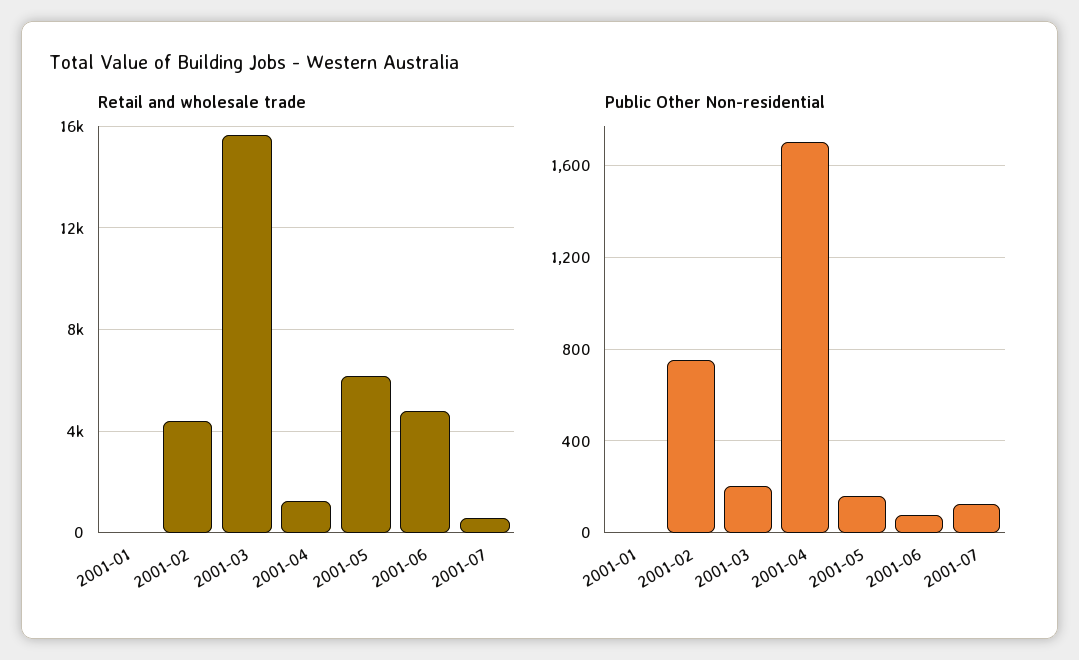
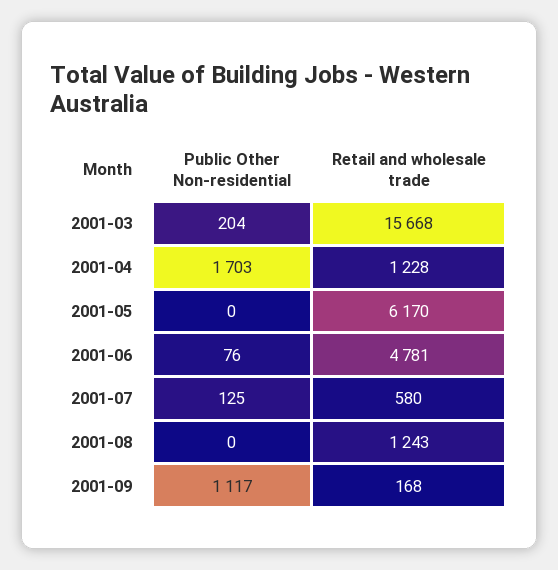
Retail and wholesale trade, 2001-01: 0 -> none
Retail and wholesale trade, 2001-02: 4500 -> none
Public Other Non-residential, 2001-01: 0 -> none
Public Other Non-residential, 2001-02: 750 -> none
Public Other Non-residential, 2001-05: 150 -> 0
Public Other Non-residential, 2001-08: none -> 0
Retail and wholesale trade, 2001-08: none -> 1243
Public Other Non-residential, 2001-09: none -> 1117
Retail and wholesale trade, 2001-09: none -> 168

